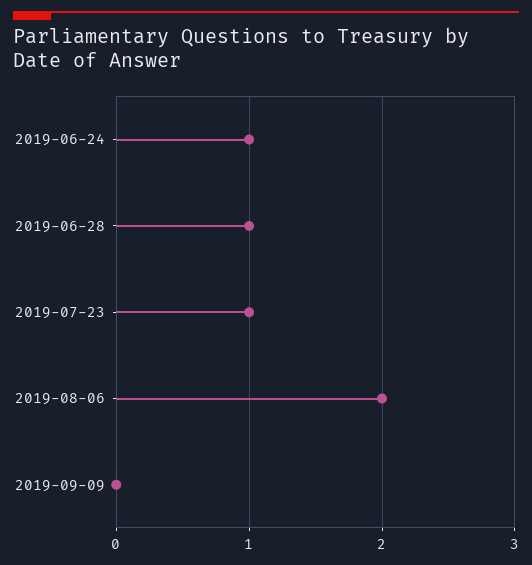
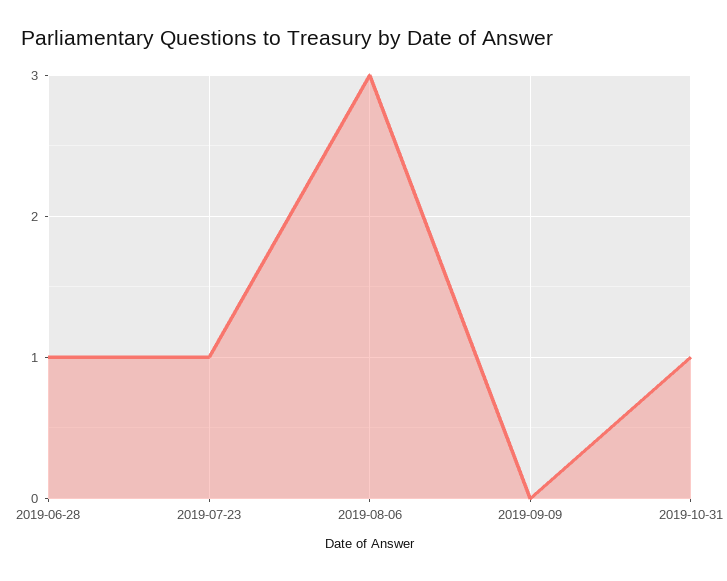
2019-06-24: 1 -> none
2019-08-06: 2 -> 3
2019-10-31: none -> 1

